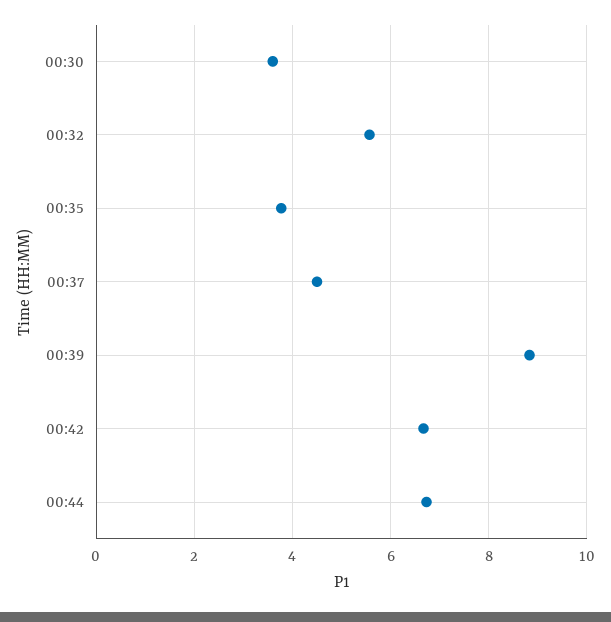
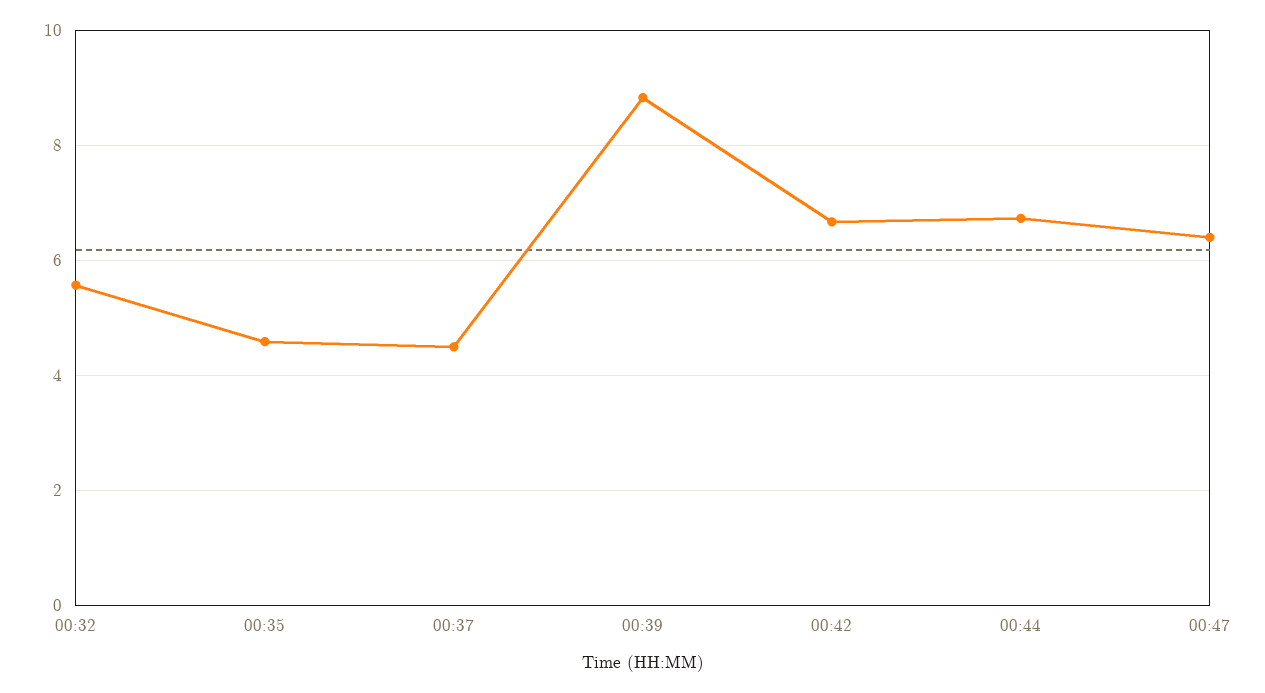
00:30: 3.6 -> none
00:35: 3.8 -> 4.6
00:47: none -> 6.4

